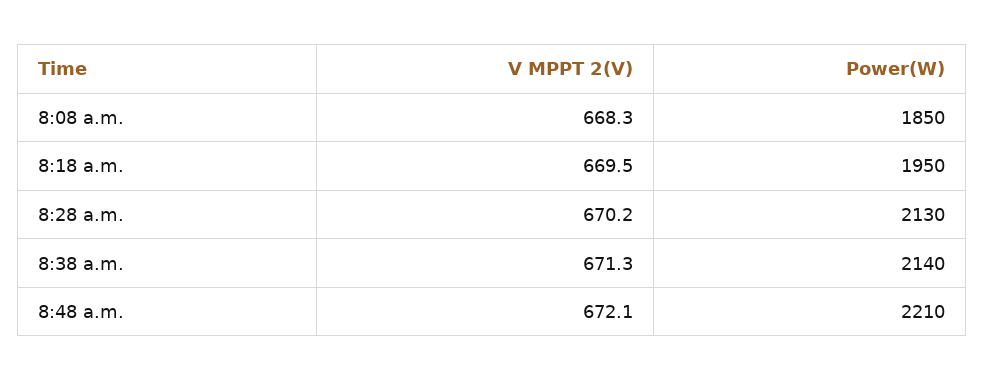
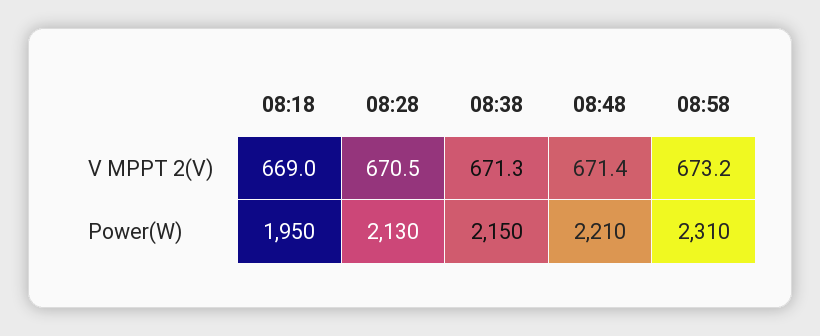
V MPPT 2(V), 8:08 a.m.: 668.3 -> none
Power(W), 8:08 a.m.: 1850 -> none
V MPPT 2(V), 8:18 a.m.: 669.5 -> 669
V MPPT 2(V), 8:28 a.m.: 670.2 -> 670.5
Power(W), 8:38 a.m.: 2140 -> 2150
V MPPT 2(V), 8:48 a.m.: 672.1 -> 671.4
V MPPT 2(V), 08:58: none -> 673.2
Power(W), 08:58: none -> 2310

